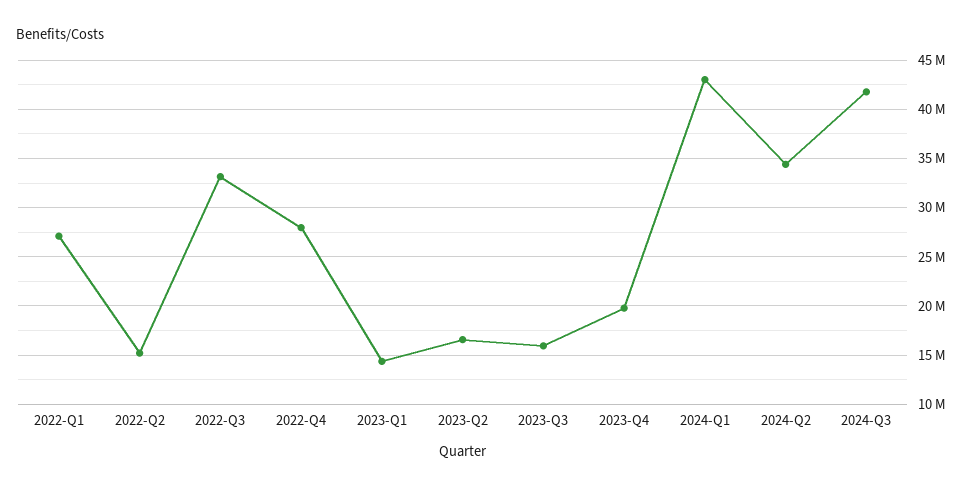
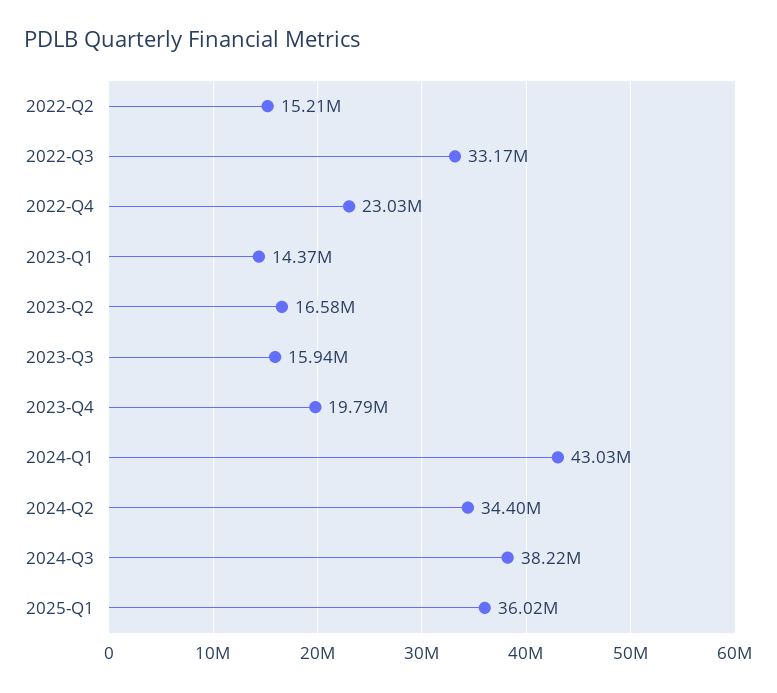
2022-Q1: 27000000 -> none
2022-Q4: 28000000 -> 23030000
2024-Q3: 42000000 -> 38220000
2025-Q1: none -> 36020000

